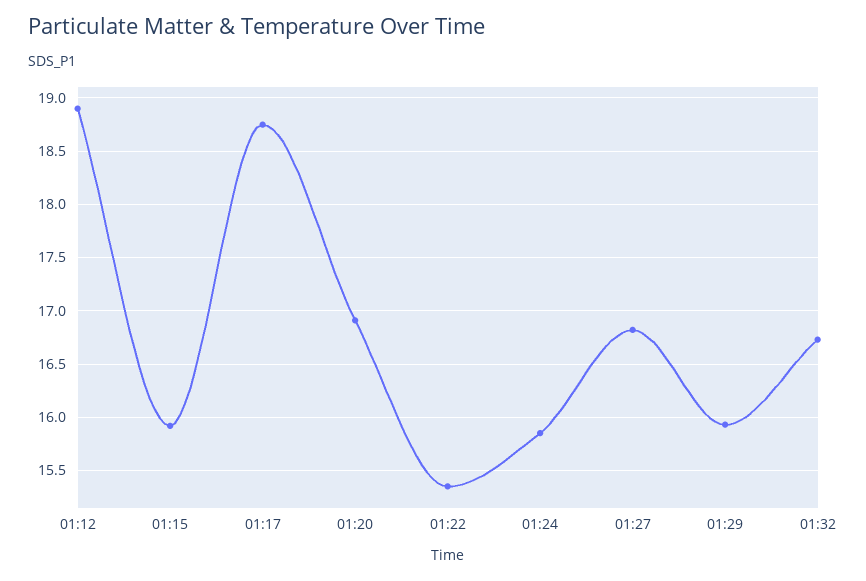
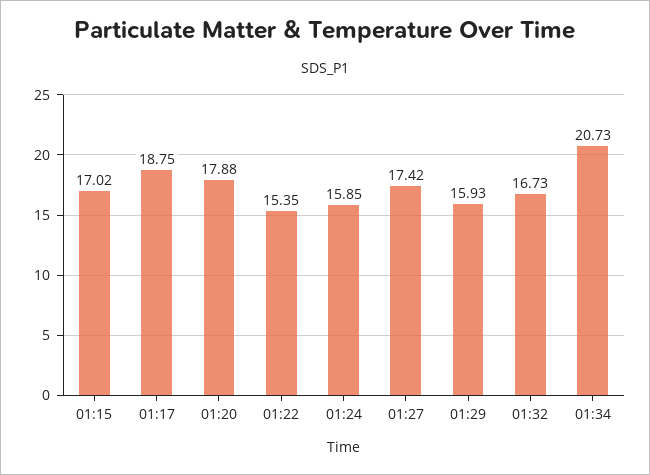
01:12: 18.9 -> none
01:15: 15.9 -> 17.02
01:20: 16.9 -> 17.88
01:27: 16.8 -> 17.42
01:34: none -> 20.73

